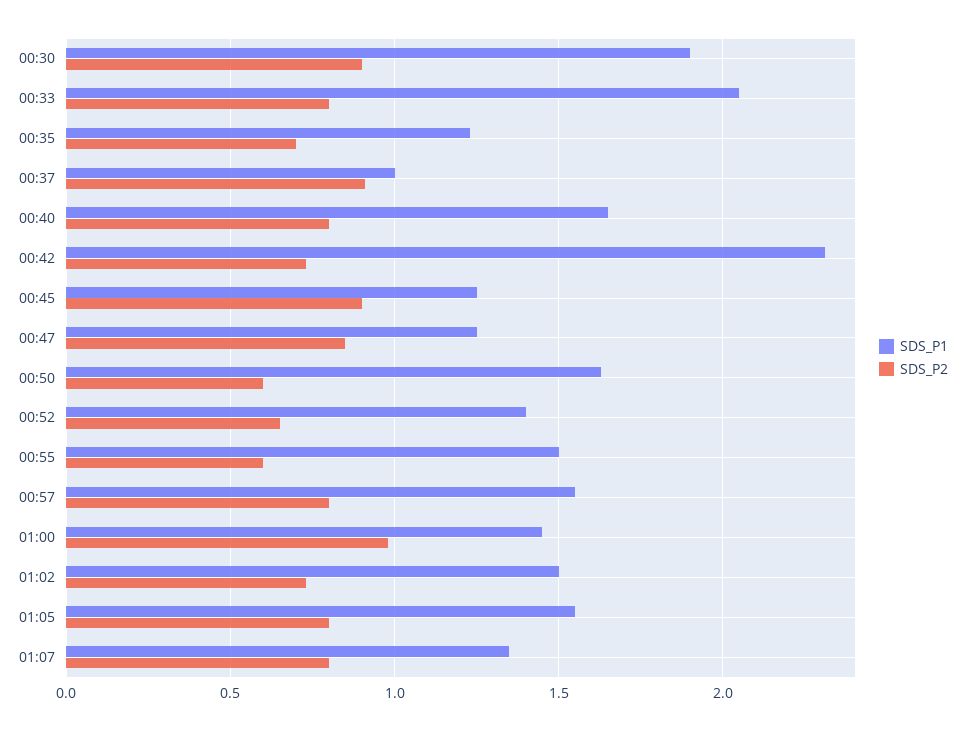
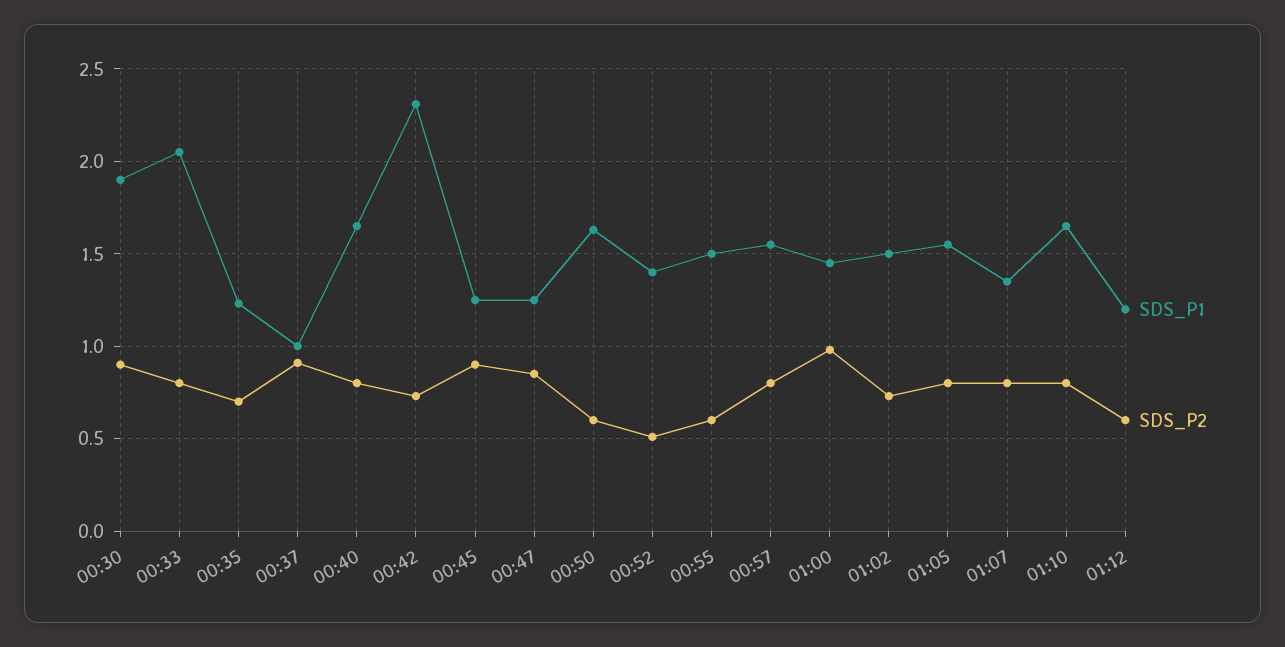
SDS_P2, 00:52: 0.65 -> 0.5
SDS_P1, 01:10: none -> 1.65
SDS_P2, 01:10: none -> 0.8
SDS_P1, 01:12: none -> 1.2
SDS_P2, 01:12: none -> 0.6

